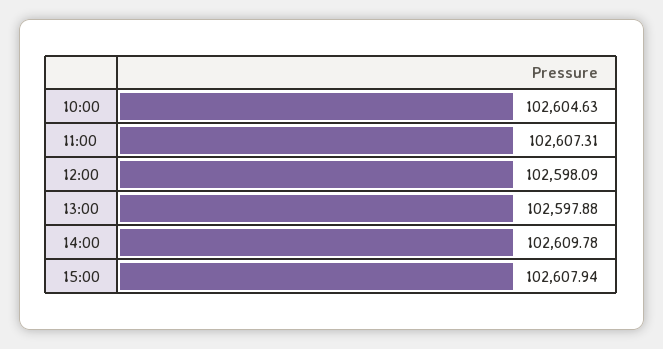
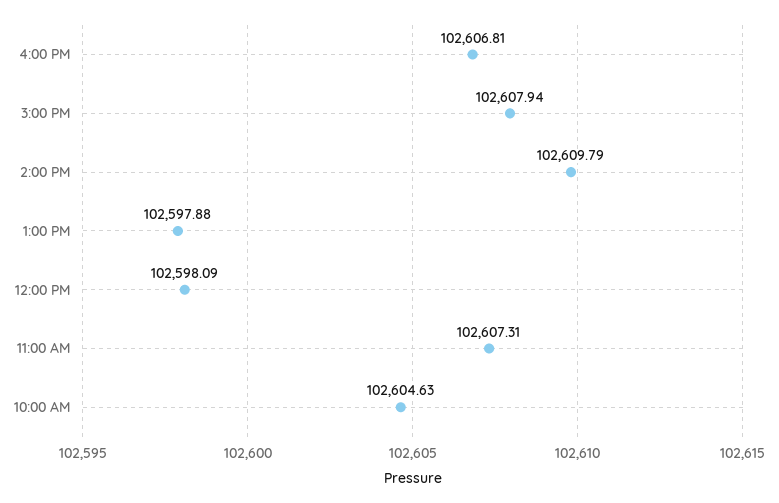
14:00: 102609.78 -> 102609.79
4:00 PM: none -> 102606.81

